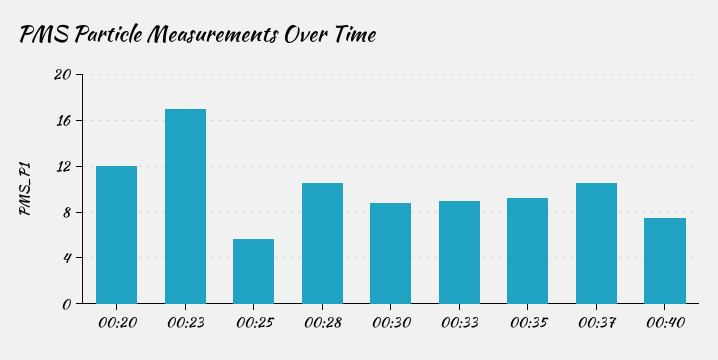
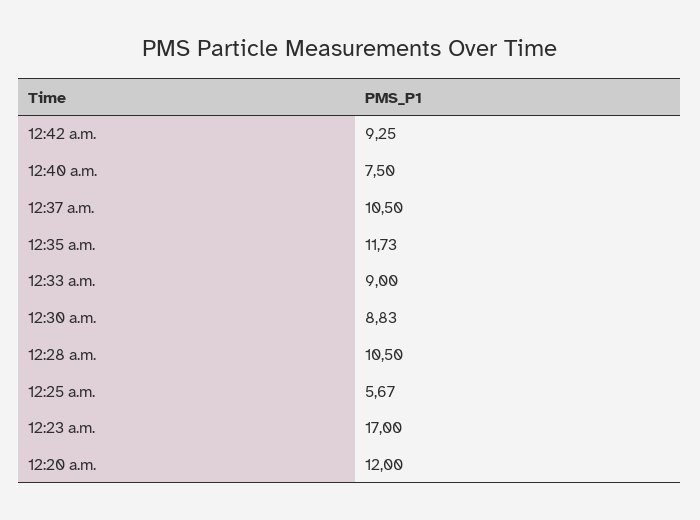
00:35: 9 -> 11.73
12:42 a.m.: none -> 9.25

